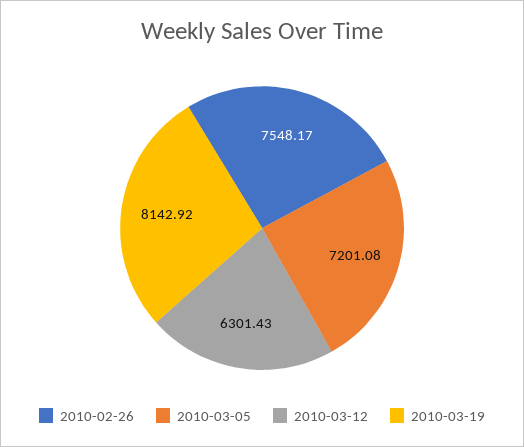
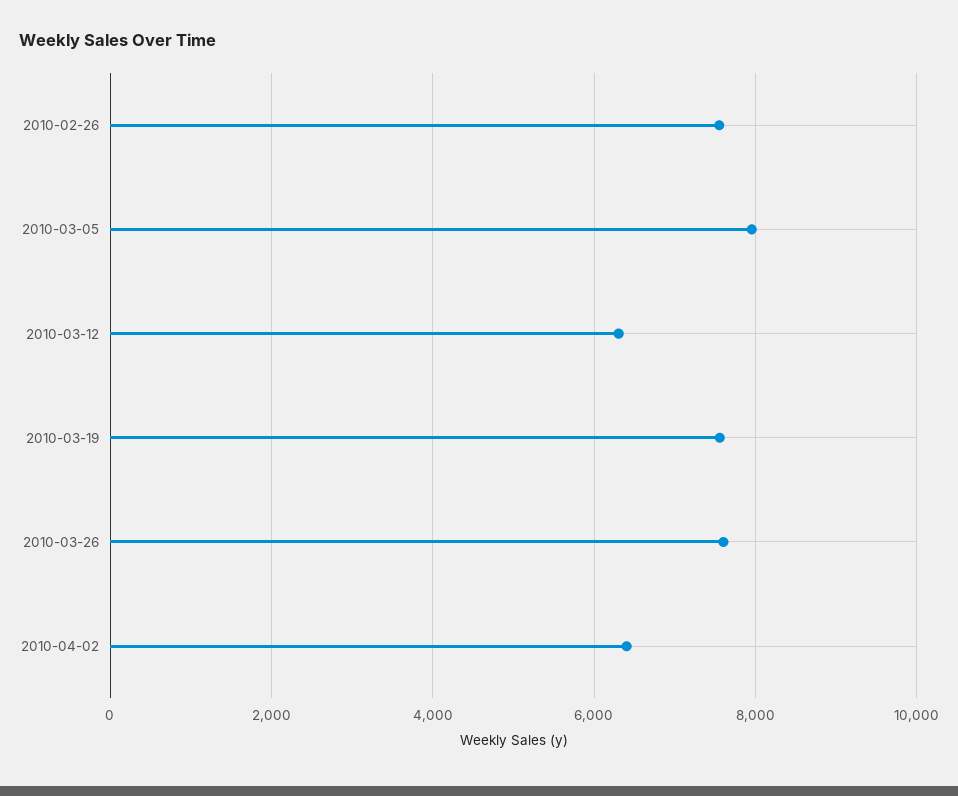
2010-03-05: 7201.08 -> 8000
2010-03-19: 8142.92 -> 7600
2010-03-26: none -> 7600
2010-04-02: none -> 6400

